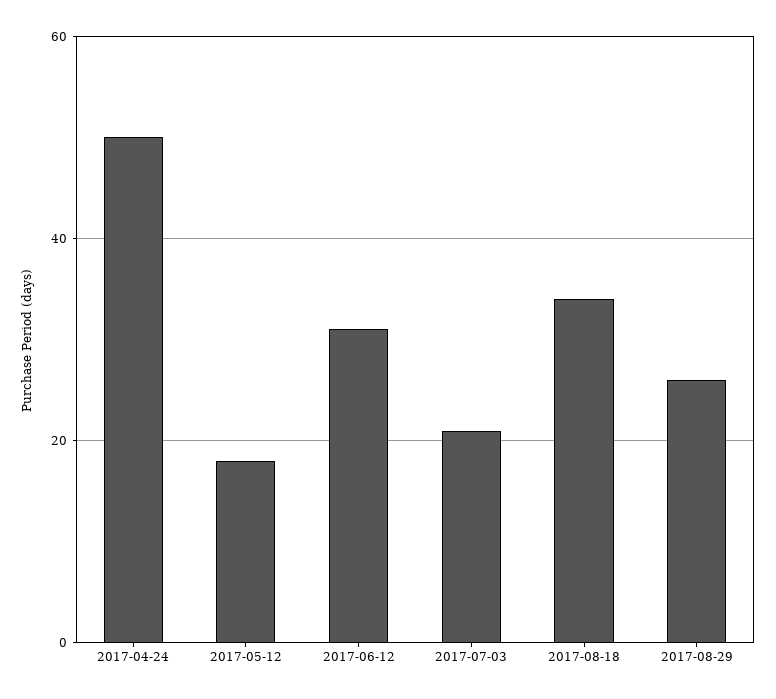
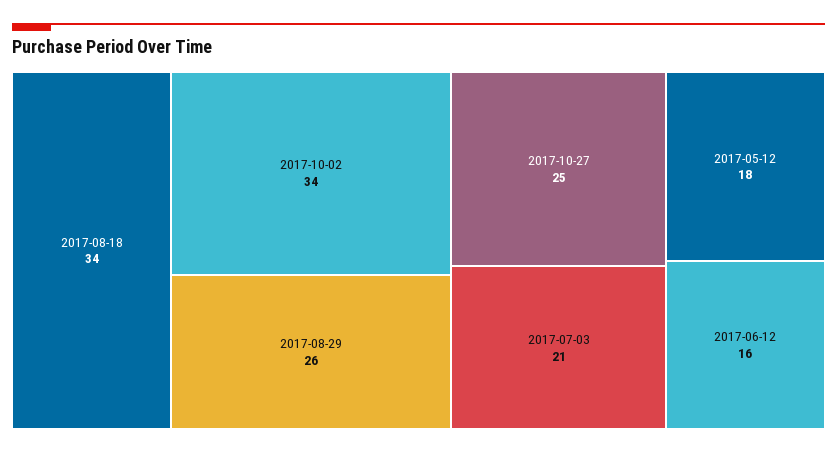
2017-04-24: 50 -> none
2017-06-12: 30 -> 16
2017-10-02: none -> 34
2017-10-27: none -> 25

